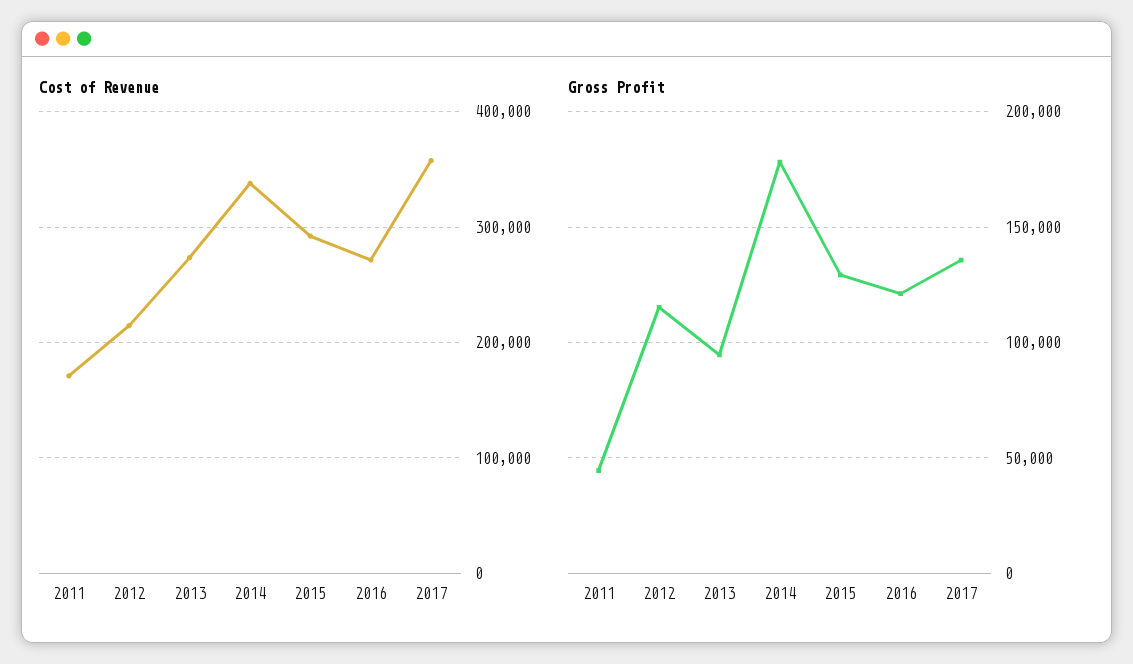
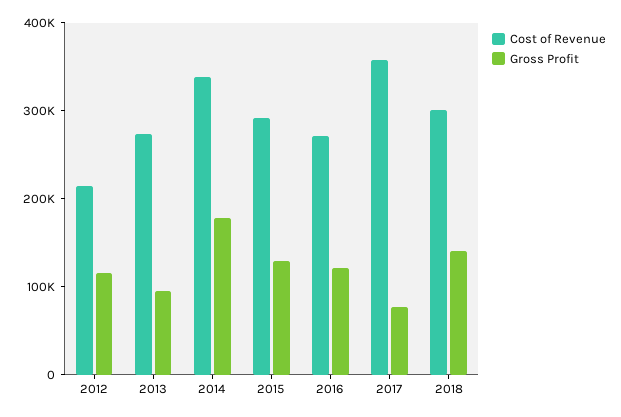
Cost of Revenue, 2011: 170000 -> none
Gross Profit, 2011: 45000 -> none
Gross Profit, 2017: 135000 -> 80000
Cost of Revenue, 2018: none -> 300000
Gross Profit, 2018: none -> 140000

